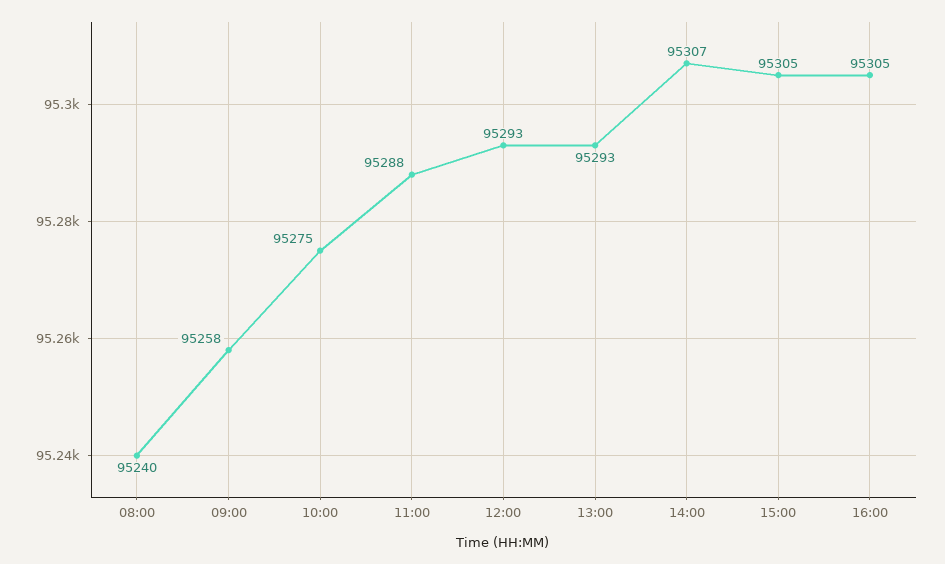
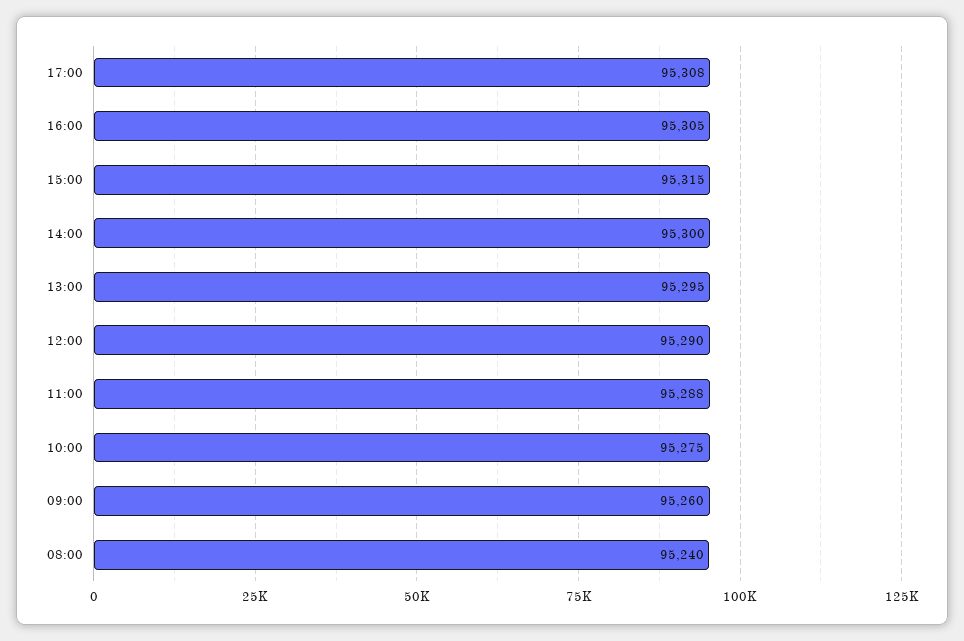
09:00: 95258 -> 95260
12:00: 95293 -> 95290
13:00: 95293 -> 95295
14:00: 95307 -> 95300
15:00: 95305 -> 95315
17:00: none -> 95308

